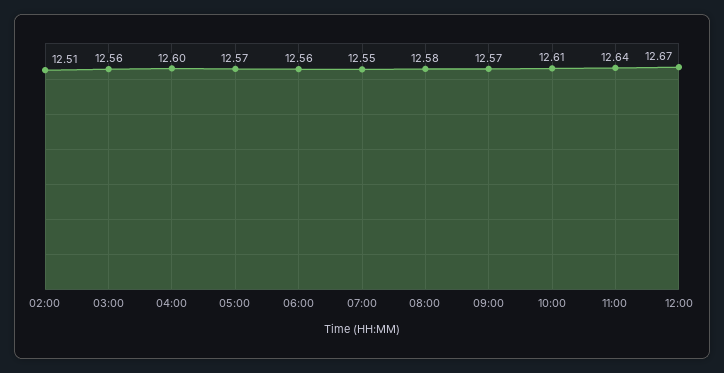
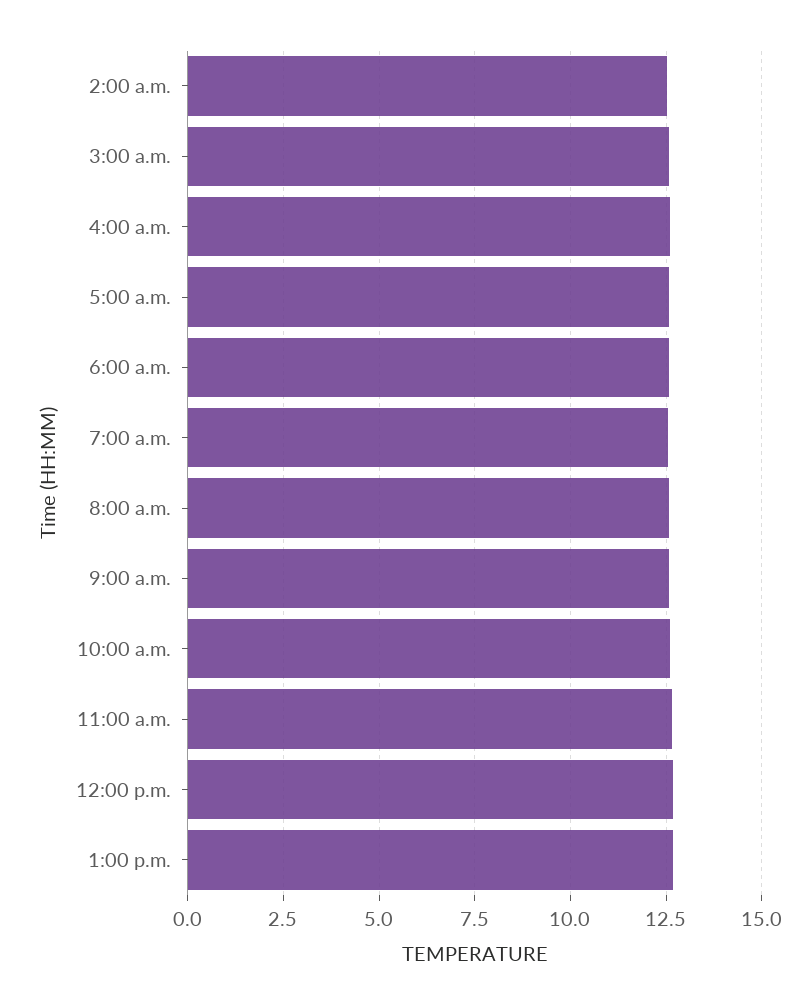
1:00 p.m.: none -> 12.75

